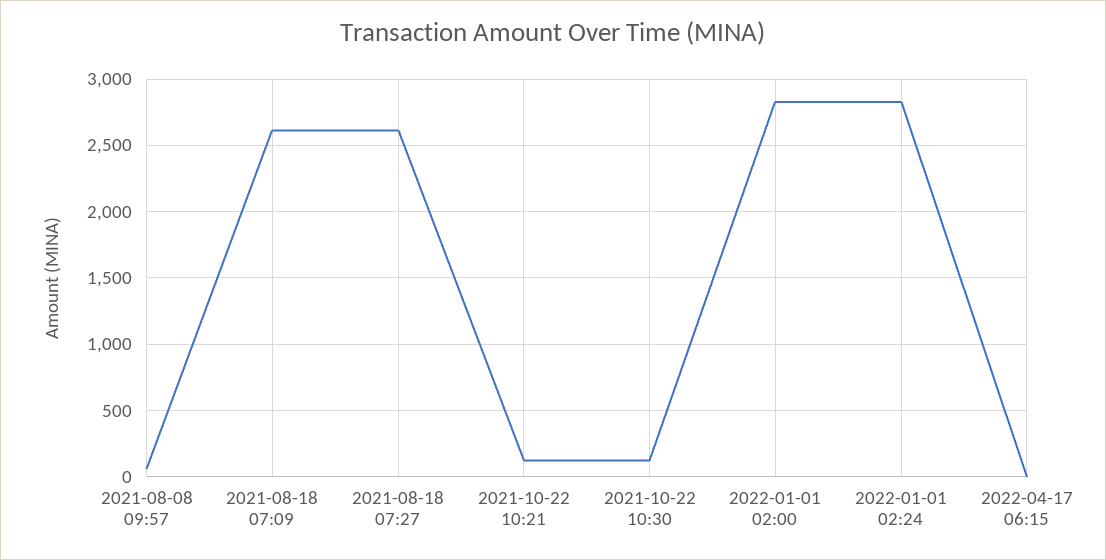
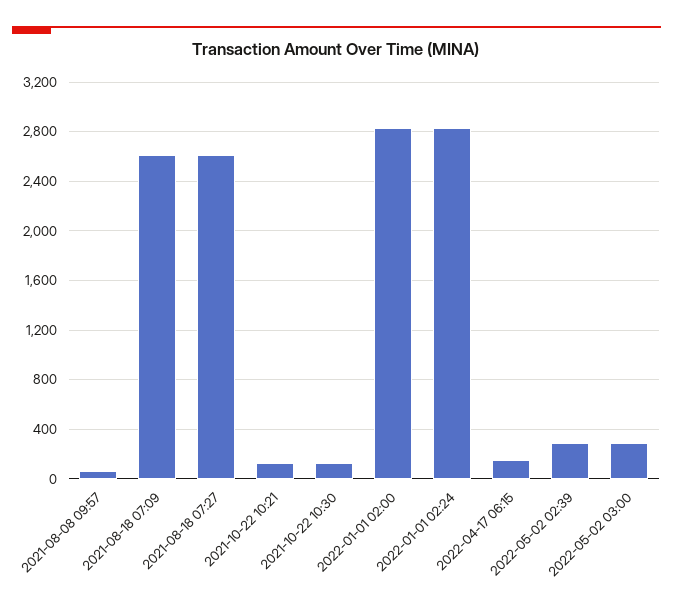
2022-04-17 06:15: 0 -> 150
2022-05-02 02:39: none -> 300
2022-05-02 03:00: none -> 300

